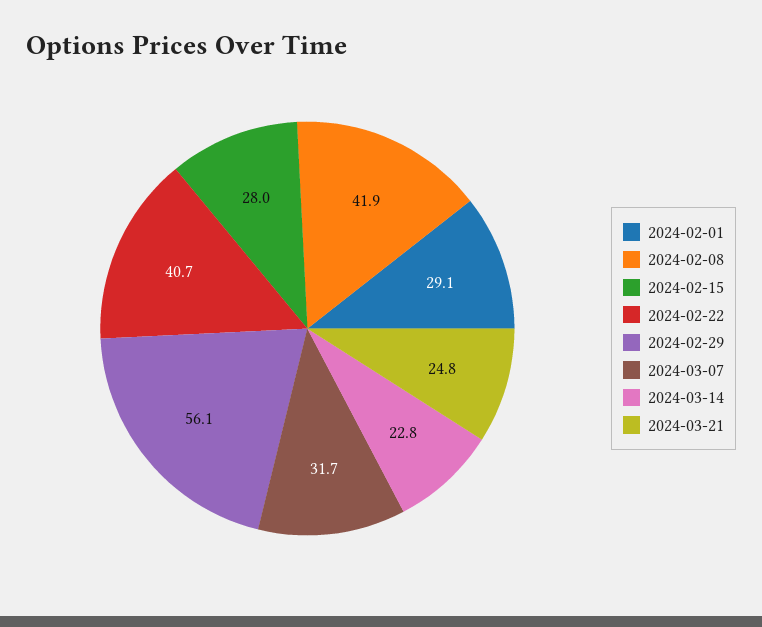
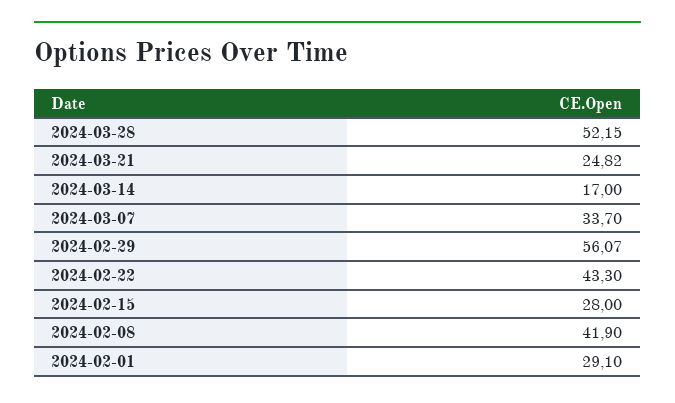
2024-02-22: 40.7 -> 43.3
2024-03-07: 31.7 -> 33.7
2024-03-14: 22.8 -> 17
2024-03-28: none -> 52.15

